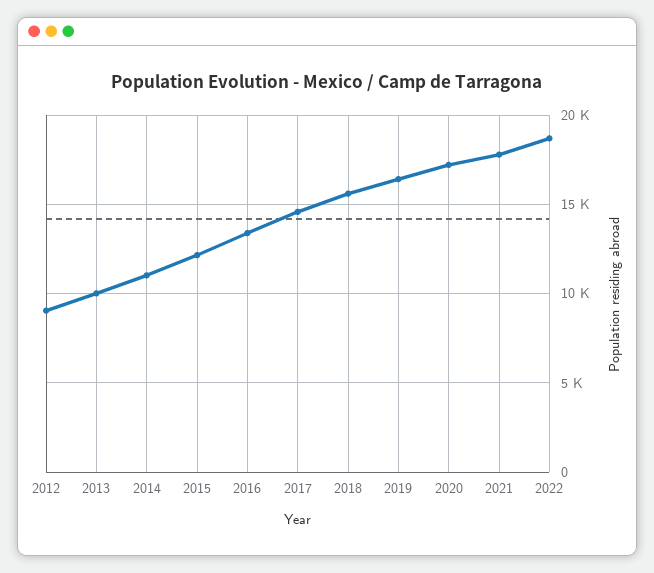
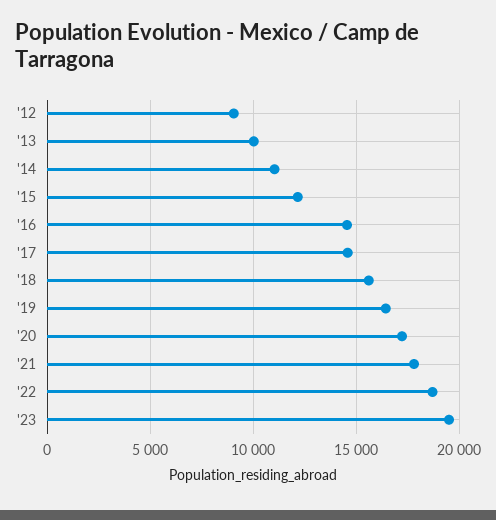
2016: 13500 -> 14500
'23: none -> 19500

